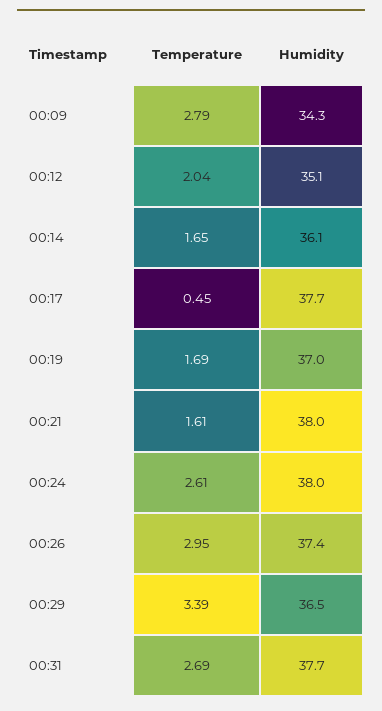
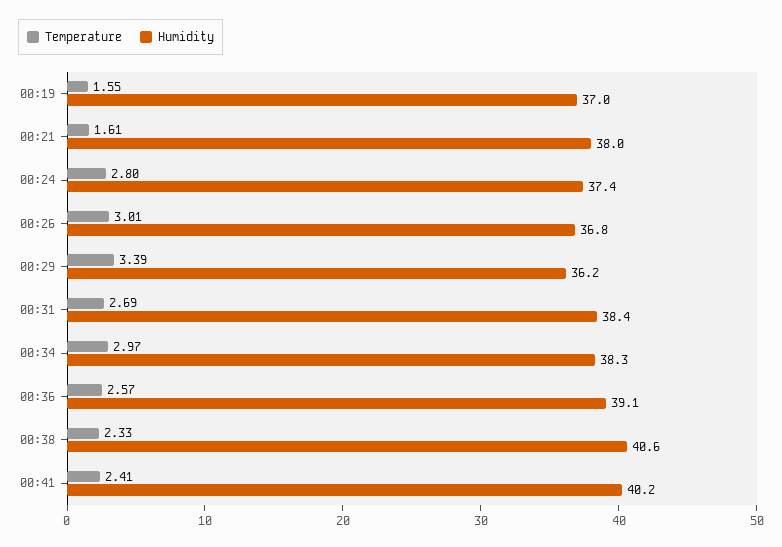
Temperature, 00:09: 2.79 -> none
Humidity, 00:09: 34.3 -> none
Temperature, 00:12: 2.04 -> none
Humidity, 00:12: 35.1 -> none
Temperature, 00:14: 1.65 -> none
Humidity, 00:14: 36.1 -> none
Temperature, 00:17: 0.45 -> none
Humidity, 00:17: 37.7 -> none
Temperature, 00:19: 1.69 -> 1.55
Temperature, 00:24: 2.61 -> 2.8
Humidity, 00:24: 38 -> 37.4
Temperature, 00:26: 2.95 -> 3.01
Humidity, 00:26: 37.4 -> 36.8
Humidity, 00:29: 36.5 -> 36.2
Humidity, 00:31: 37.7 -> 38.4
Temperature, 00:34: none -> 2.97
Humidity, 00:34: none -> 38.3
Temperature, 00:36: none -> 2.57
Humidity, 00:36: none -> 39.1
Temperature, 00:38: none -> 2.33
Humidity, 00:38: none -> 40.6
Temperature, 00:41: none -> 2.41
Humidity, 00:41: none -> 40.2

